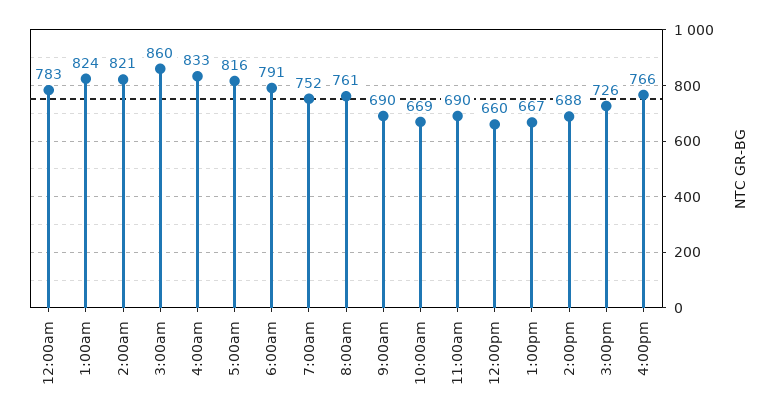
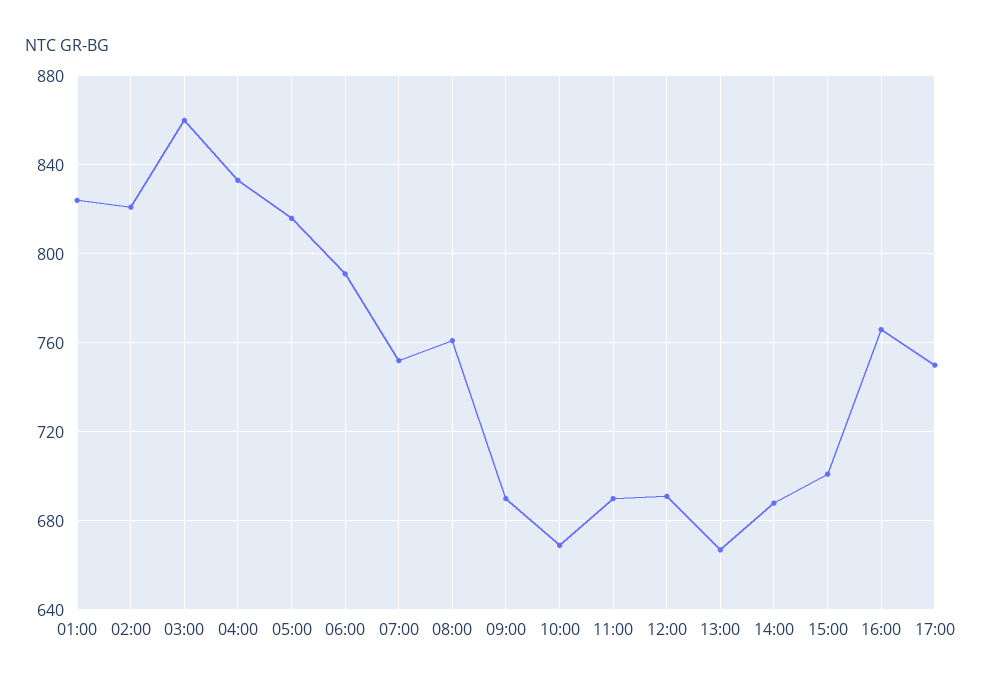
12:00am: 783 -> none
12:00pm: 660 -> 690
3:00pm: 726 -> 700
17:00: none -> 750

